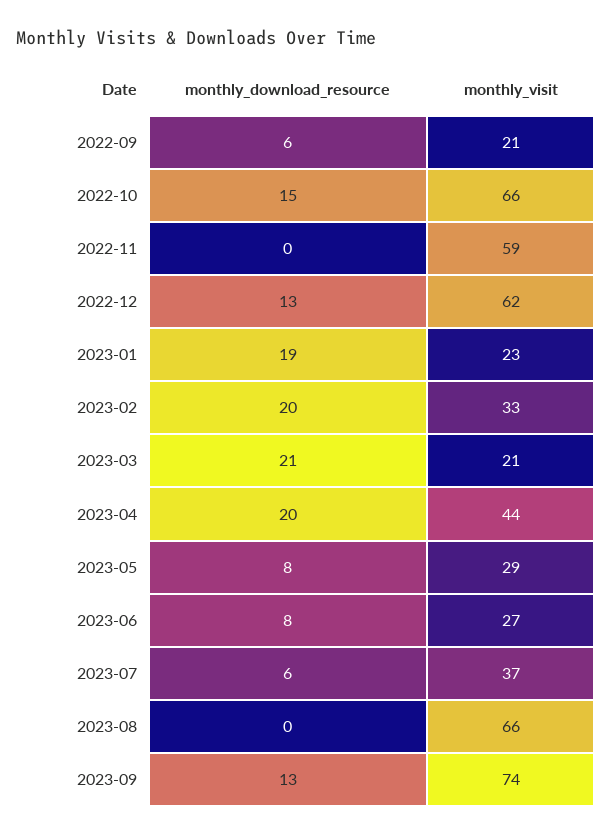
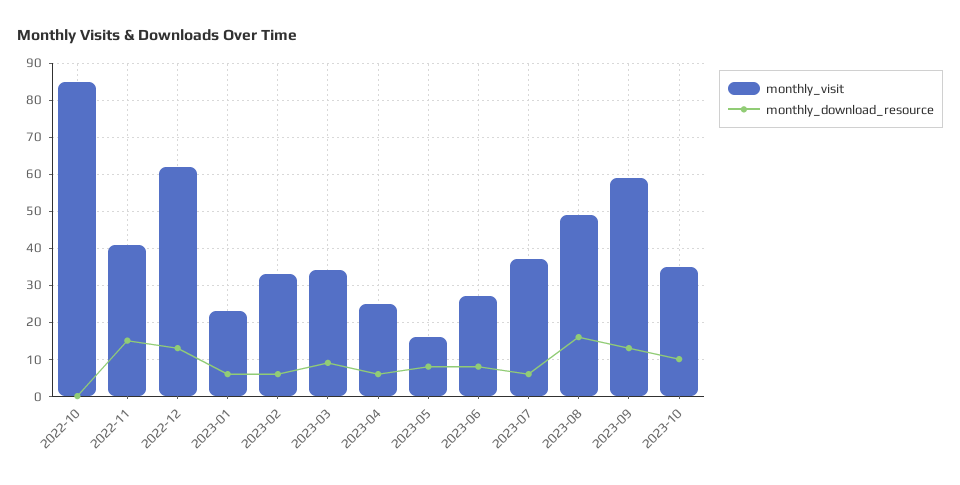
monthly_download_resource, 2022-09: 6 -> none
monthly_visit, 2022-09: 21 -> none
monthly_download_resource, 2022-10: 15 -> 0
monthly_visit, 2022-10: 66 -> 85
monthly_download_resource, 2022-11: 0 -> 15
monthly_visit, 2022-11: 59 -> 40
monthly_download_resource, 2023-01: 19 -> 5
monthly_download_resource, 2023-02: 20 -> 5
monthly_download_resource, 2023-03: 21 -> 10
monthly_visit, 2023-03: 21 -> 35
monthly_download_resource, 2023-04: 20 -> 5
monthly_visit, 2023-04: 44 -> 25
monthly_visit, 2023-05: 29 -> 15
monthly_download_resource, 2023-08: 0 -> 15
monthly_visit, 2023-08: 66 -> 50
monthly_visit, 2023-09: 74 -> 60
monthly_visit, 2023-10: none -> 35
monthly_download_resource, 2023-10: none -> 10

